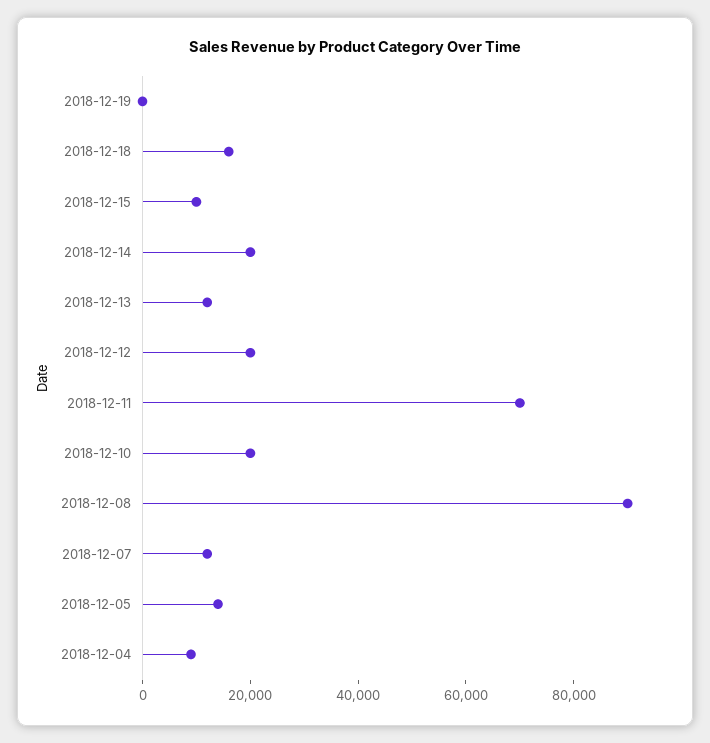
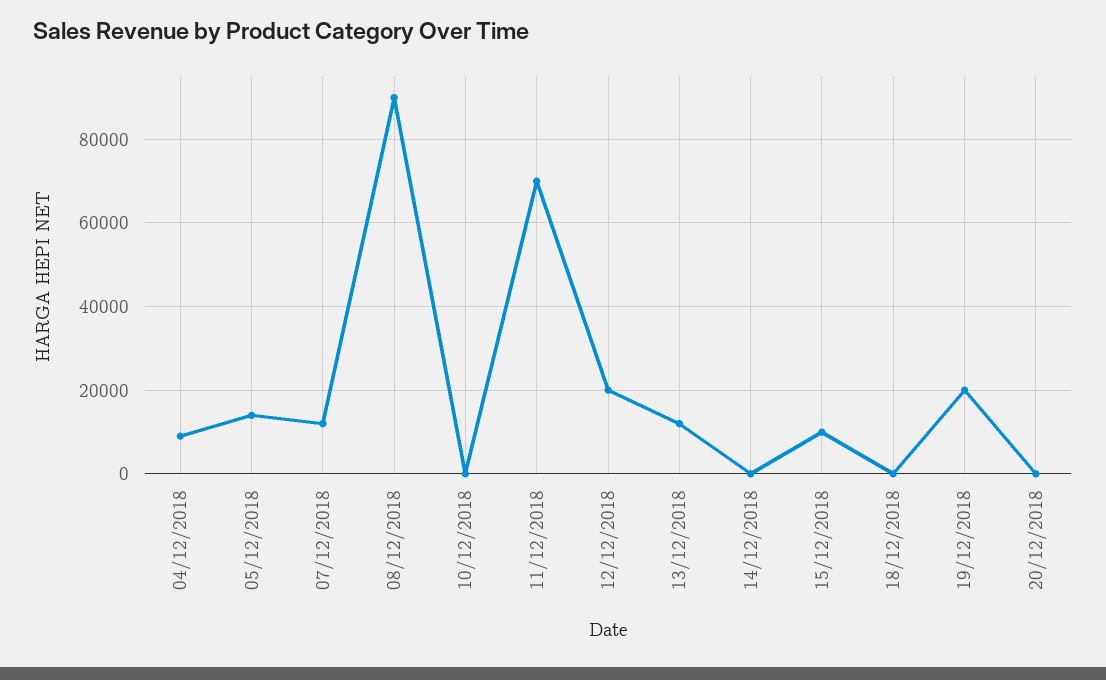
2018-12-19: 0 -> 20000
2018-12-18: 15000 -> 0
2018-12-14: 20000 -> 0
2018-12-10: 20000 -> 0
20/12/2018: none -> 0

